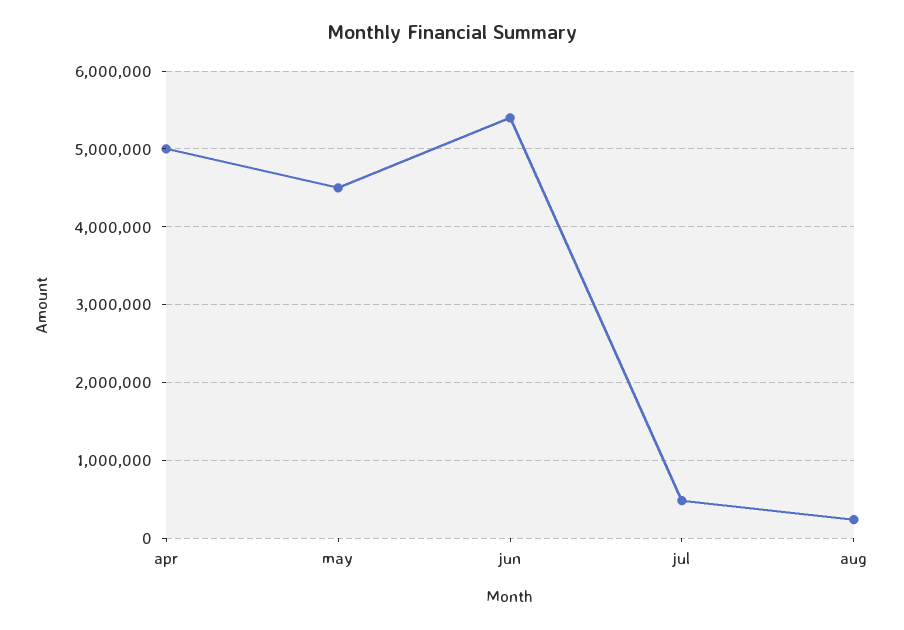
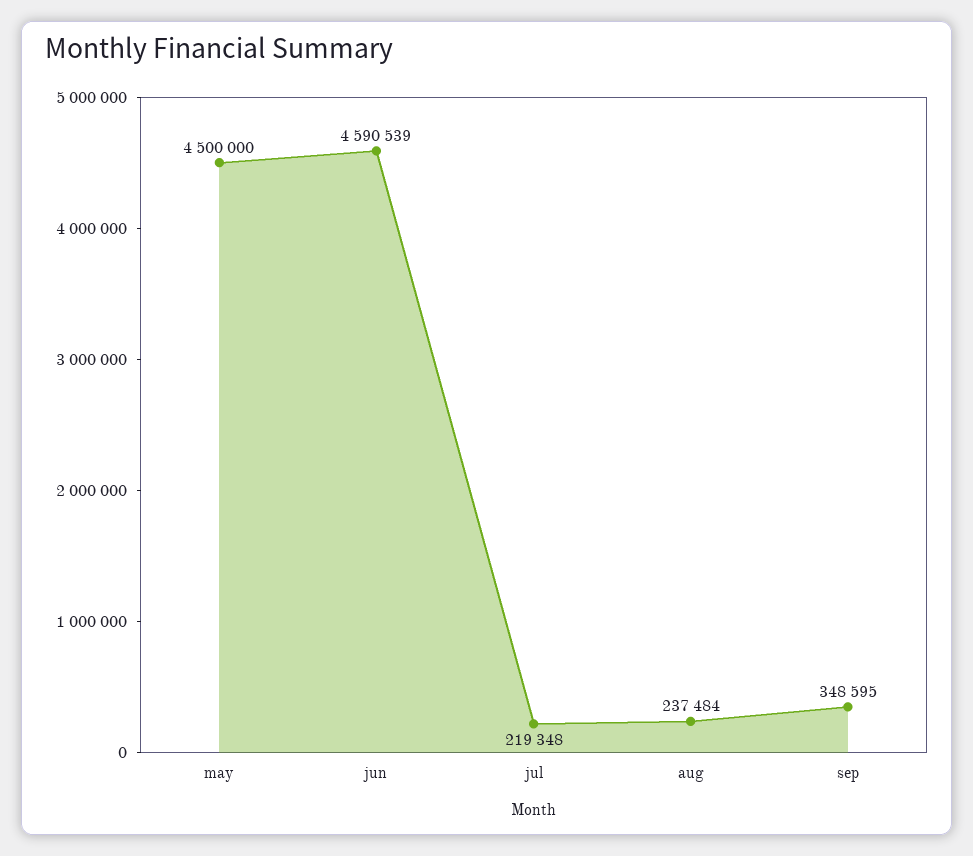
apr: 5000000 -> none
jun: 5400000 -> 4590539
jul: 500000 -> 219348
sep: none -> 348595

